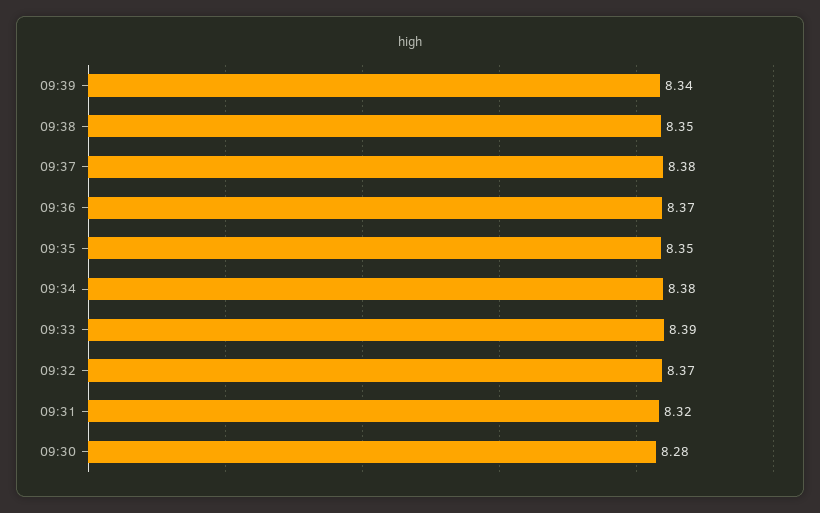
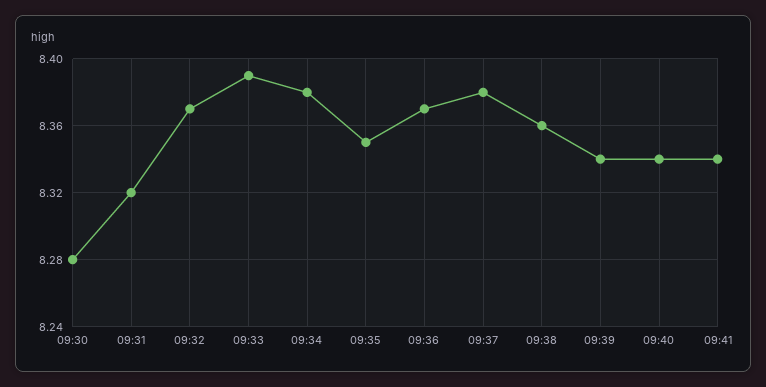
09:38: 8.35 -> 8.36
09:40: none -> 8.34
09:41: none -> 8.34

